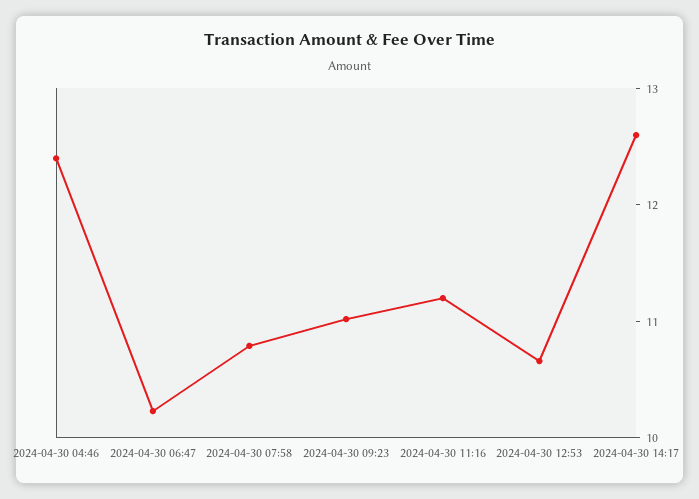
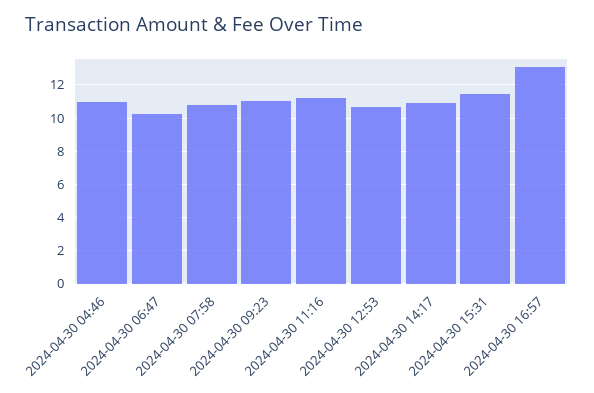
2024-04-30 04:46: 12.4 -> 11
2024-04-30 14:17: 12.6 -> 11
2024-04-30 15:31: none -> 11.5
2024-04-30 16:57: none -> 13

